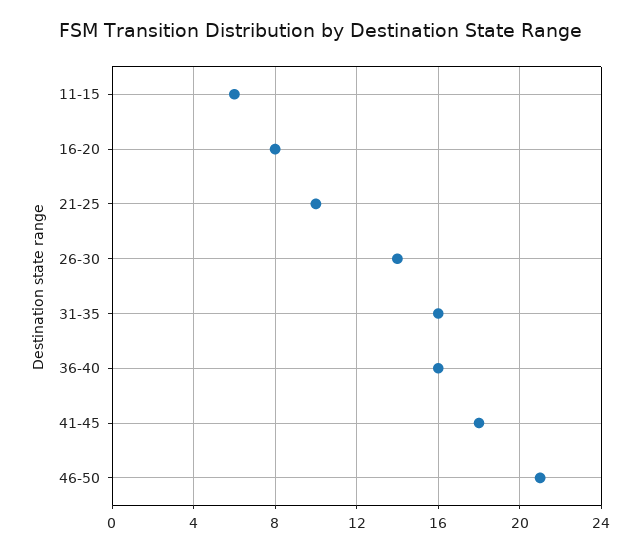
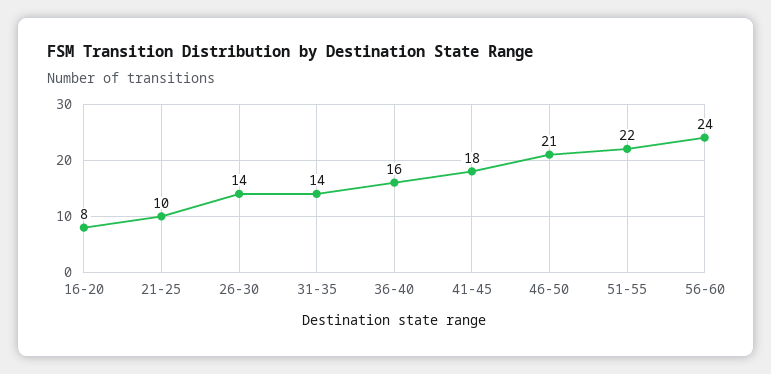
11-15: 6 -> none
31-35: 16 -> 14
51-55: none -> 22
56-60: none -> 24

